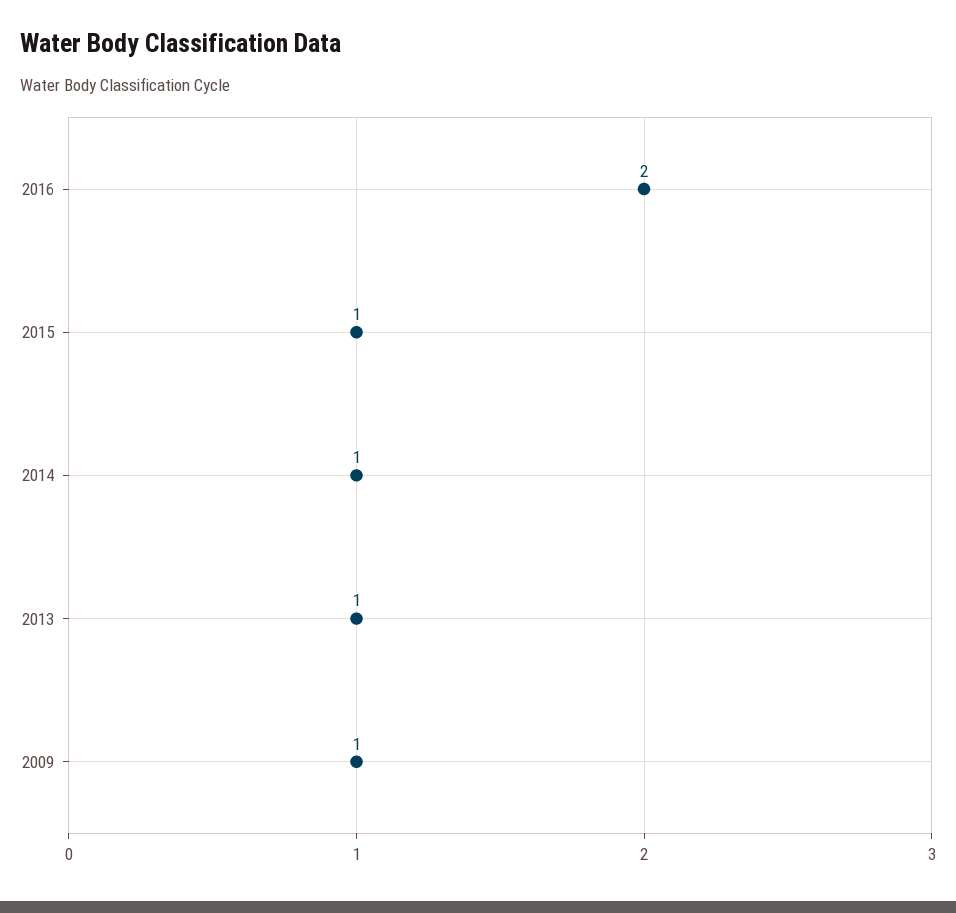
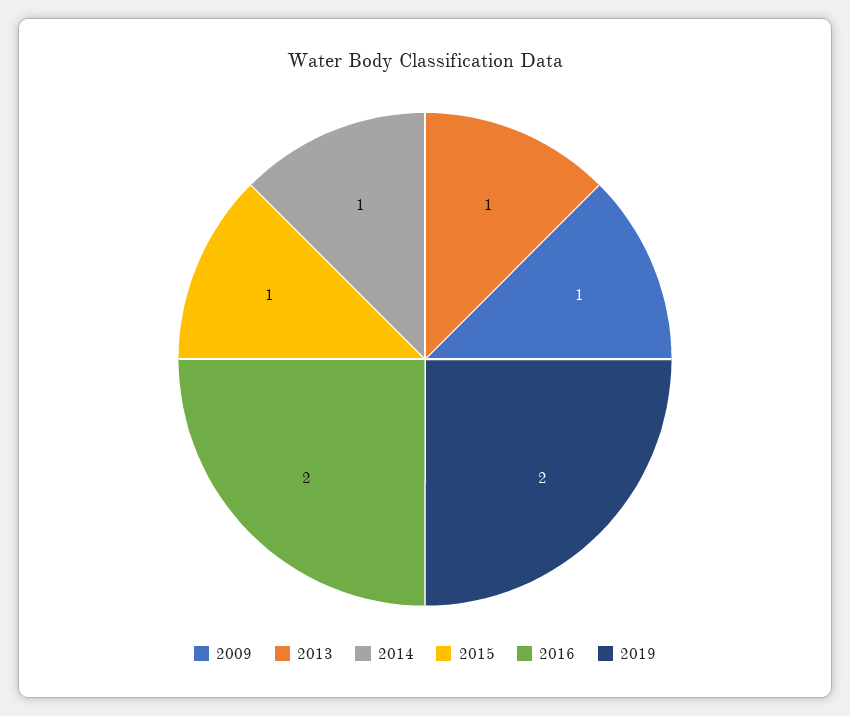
2019: none -> 2

